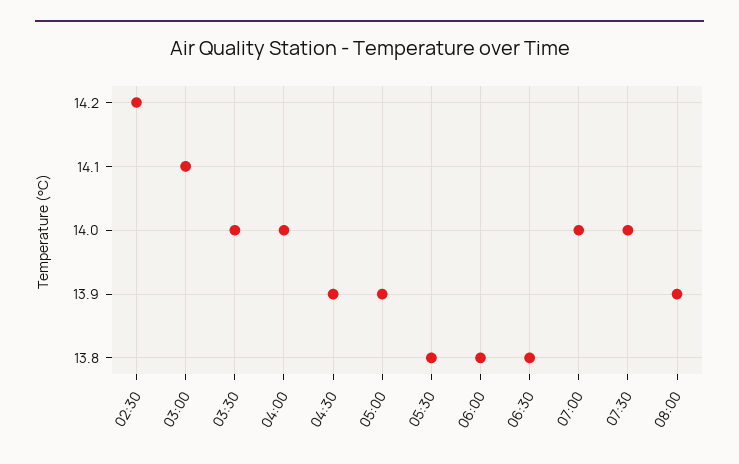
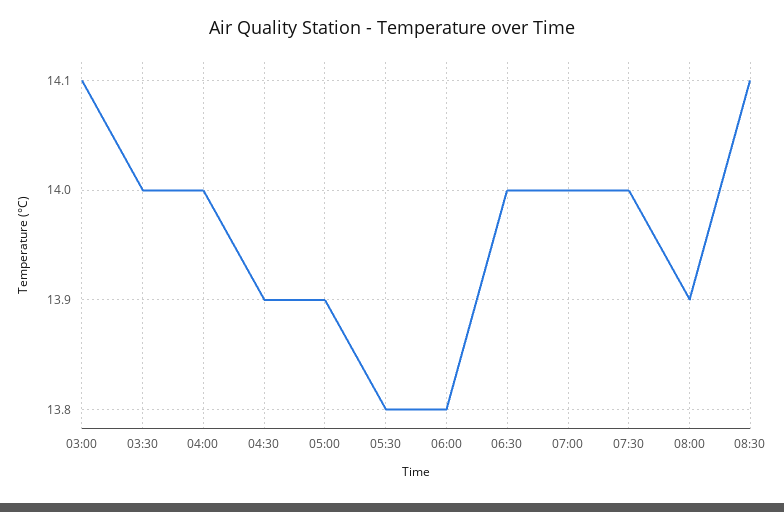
02:30: 14.2 -> none
06:30: 13.8 -> 14
08:30: none -> 14.1

